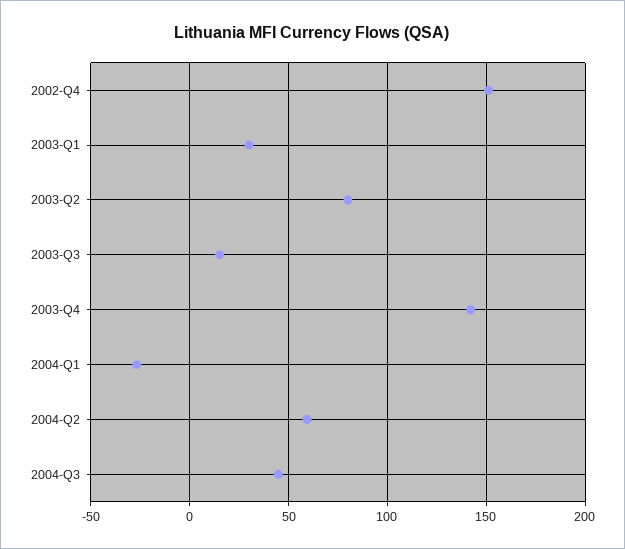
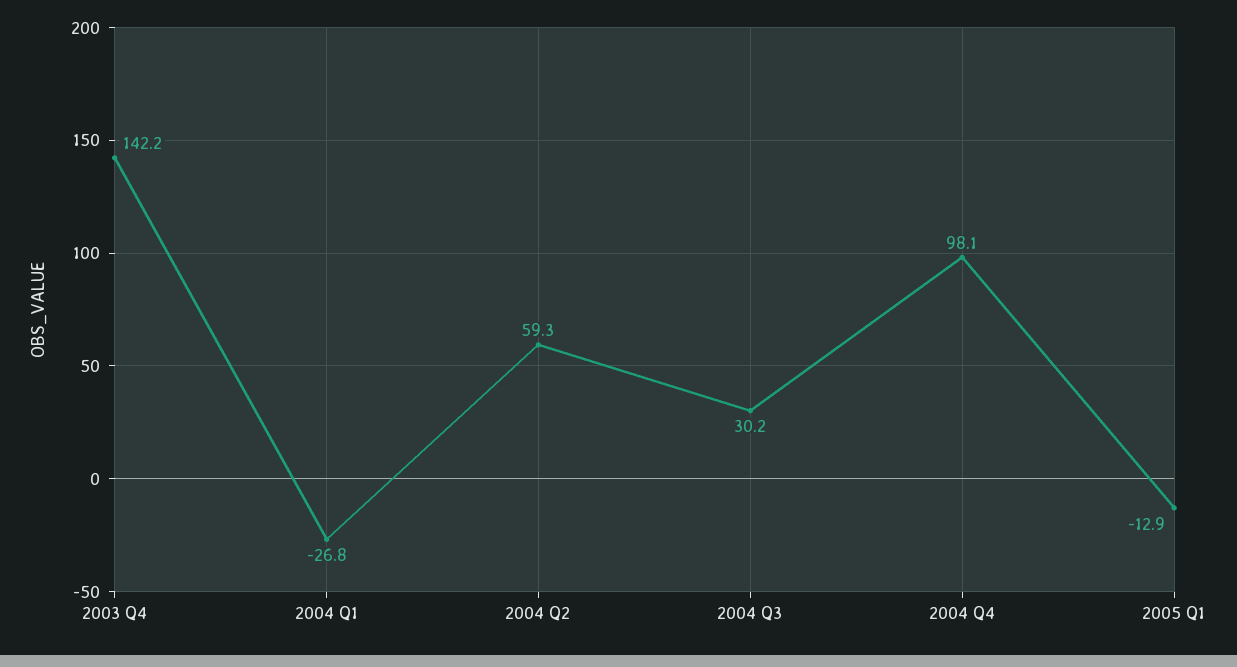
2002-Q4: 150 -> none
2003-Q1: 30 -> none
2003-Q2: 80 -> none
2003-Q3: 15 -> none
2004-Q3: 45 -> 30.2
2004 Q4: none -> 98.1
2005 Q1: none -> -12.9

